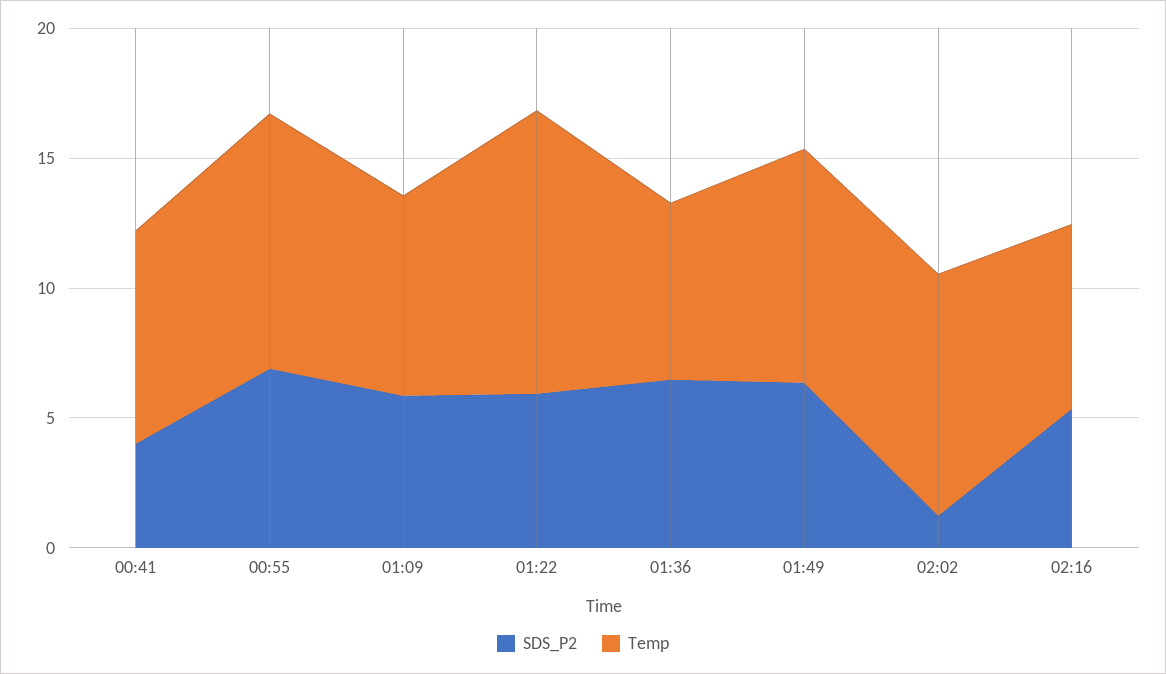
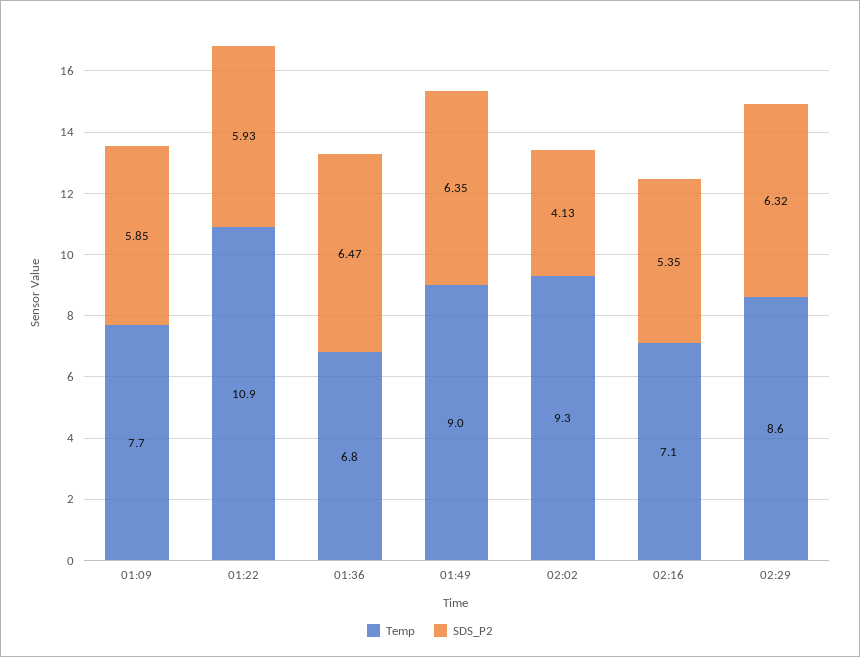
SDS_P2, 00:41: 4 -> none
Temp, 00:41: 8 -> none
SDS_P2, 00:55: 7 -> none
Temp, 00:55: 10 -> none
SDS_P2, 02:02: 1 -> 4.13
Temp, 02:29: none -> 8.6
SDS_P2, 02:29: none -> 6.32

